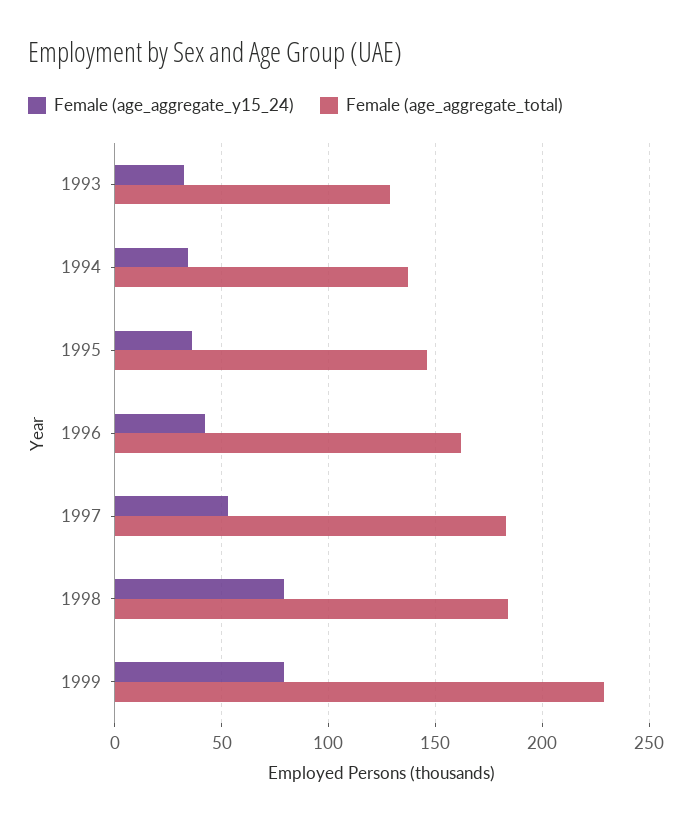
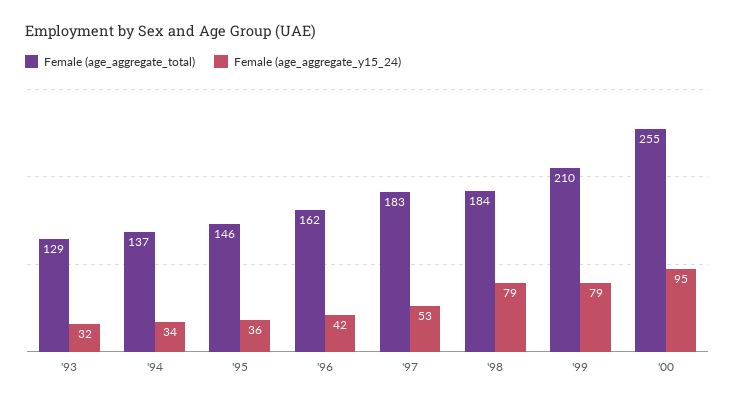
Female (age_aggregate_total), 1999: 230 -> 210
Female (age_aggregate_total), '00: none -> 255
Female (age_aggregate_y15_24), '00: none -> 95

